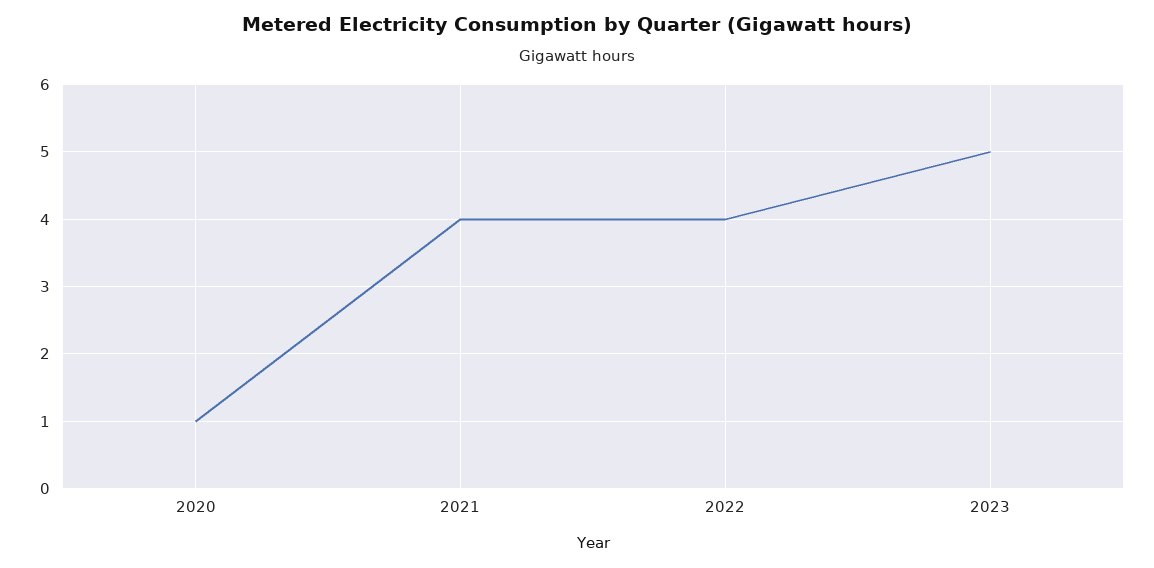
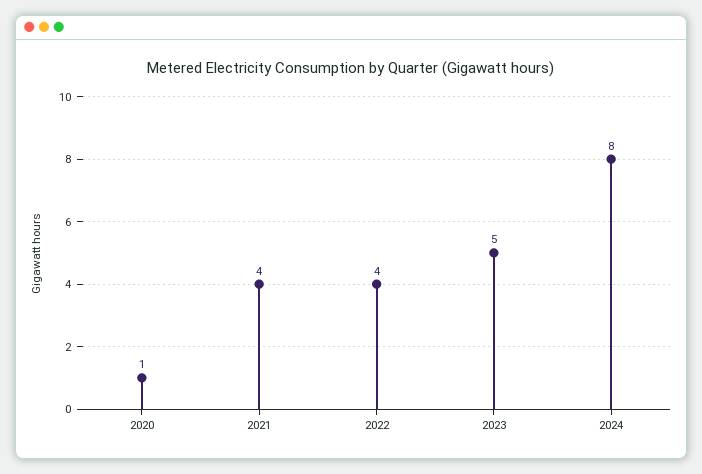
2024: none -> 8

